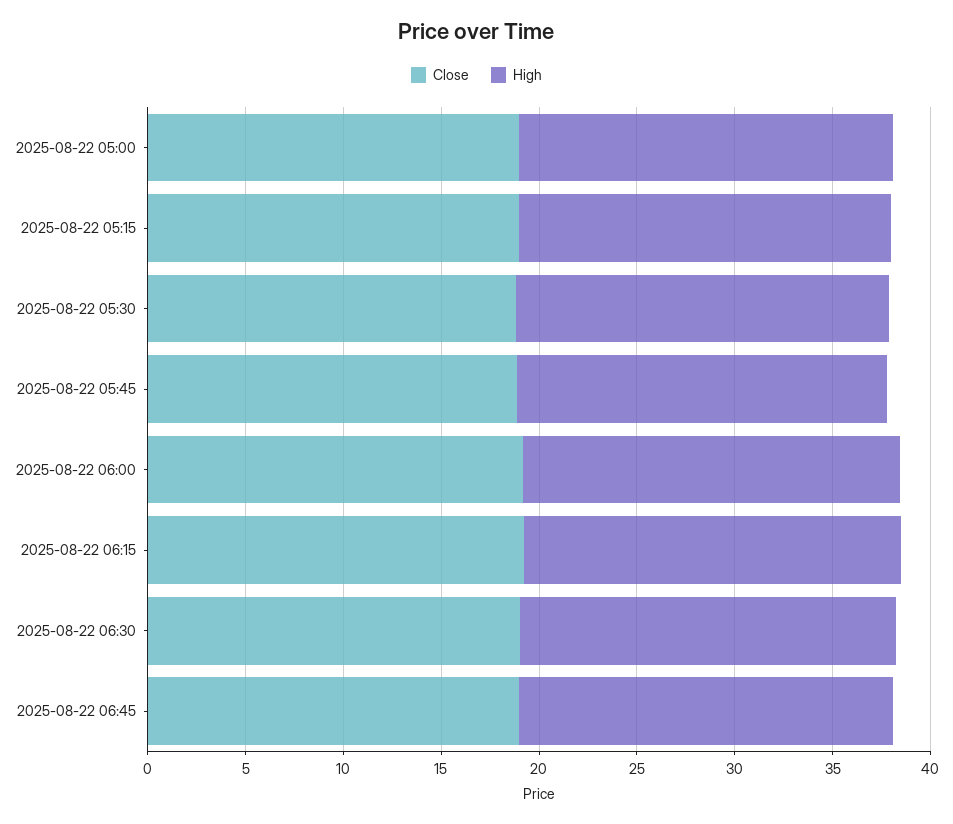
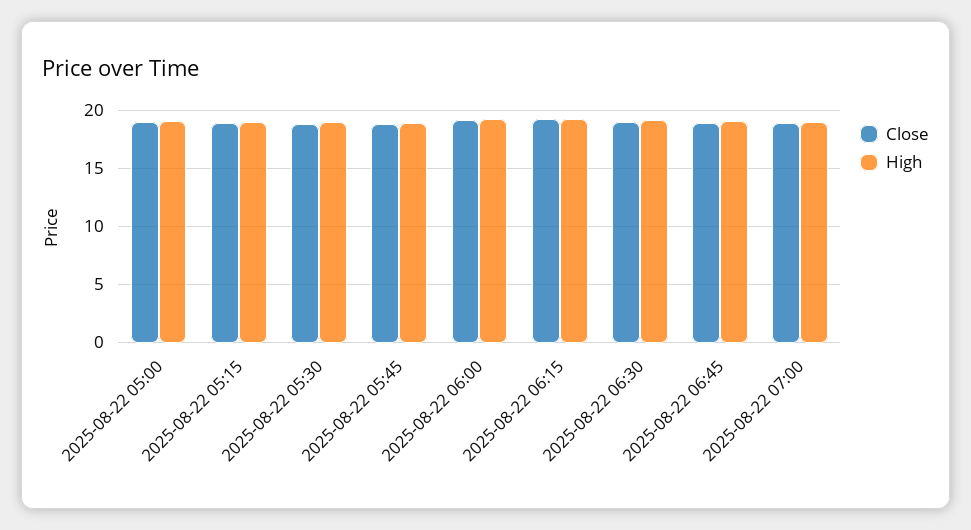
Close, 2025-08-22 07:00: none -> 19
High, 2025-08-22 07:00: none -> 19

